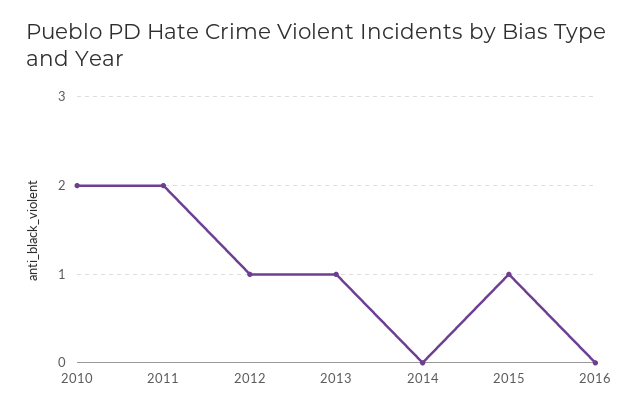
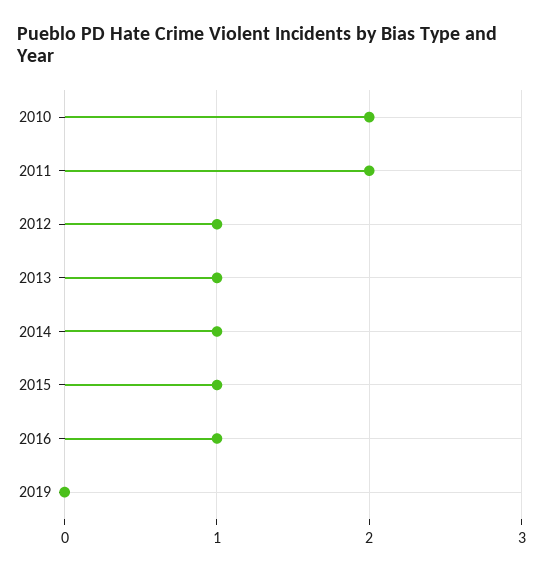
2014: 0 -> 1
2016: 0 -> 1
2019: none -> 0

